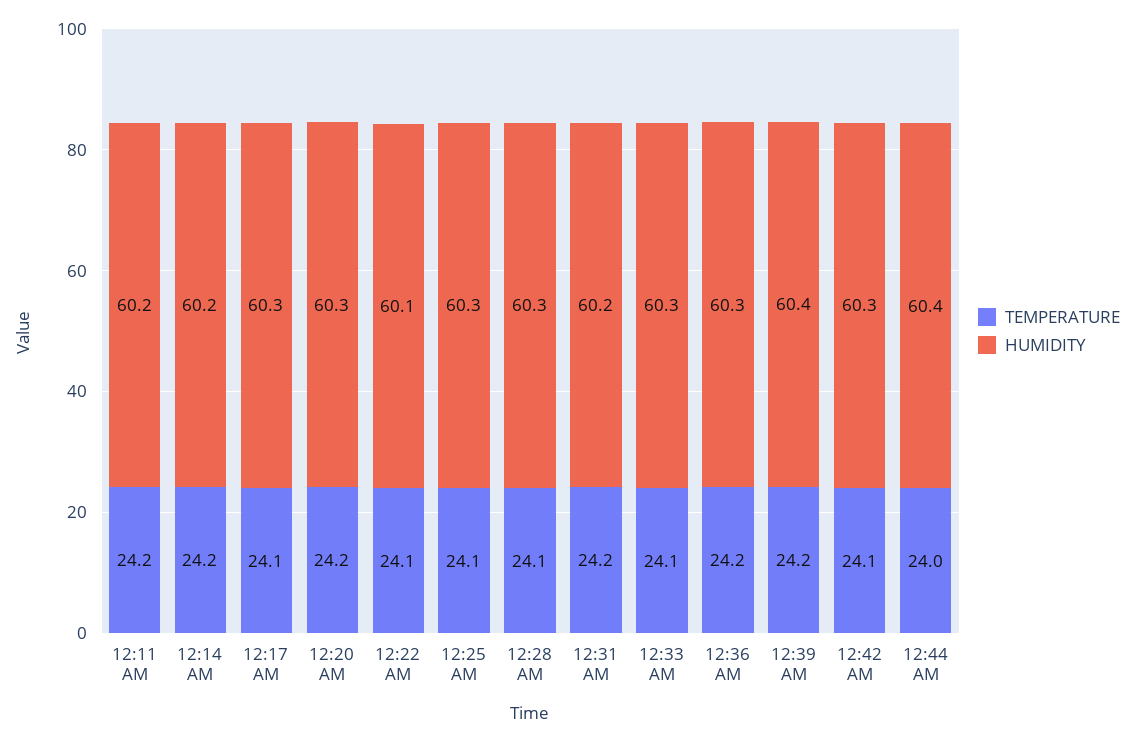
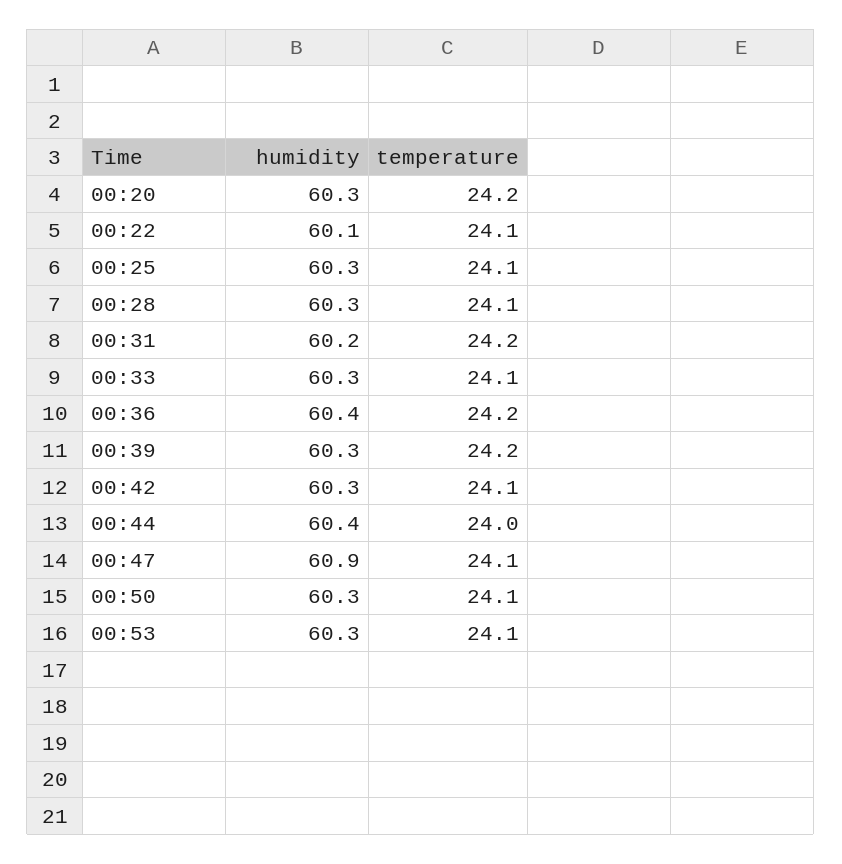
TEMPERATURE, 12:11 AM: 24.2 -> none
HUMIDITY, 12:11 AM: 60.2 -> none
TEMPERATURE, 12:14 AM: 24.2 -> none
HUMIDITY, 12:14 AM: 60.2 -> none
TEMPERATURE, 12:17 AM: 24.1 -> none
HUMIDITY, 12:17 AM: 60.3 -> none
HUMIDITY, 12:36 AM: 60.3 -> 60.4
HUMIDITY, 12:39 AM: 60.4 -> 60.3
HUMIDITY, 00:47: none -> 60.9
TEMPERATURE, 00:47: none -> 24.1
HUMIDITY, 00:50: none -> 60.3
TEMPERATURE, 00:50: none -> 24.1
HUMIDITY, 00:53: none -> 60.3
TEMPERATURE, 00:53: none -> 24.1

